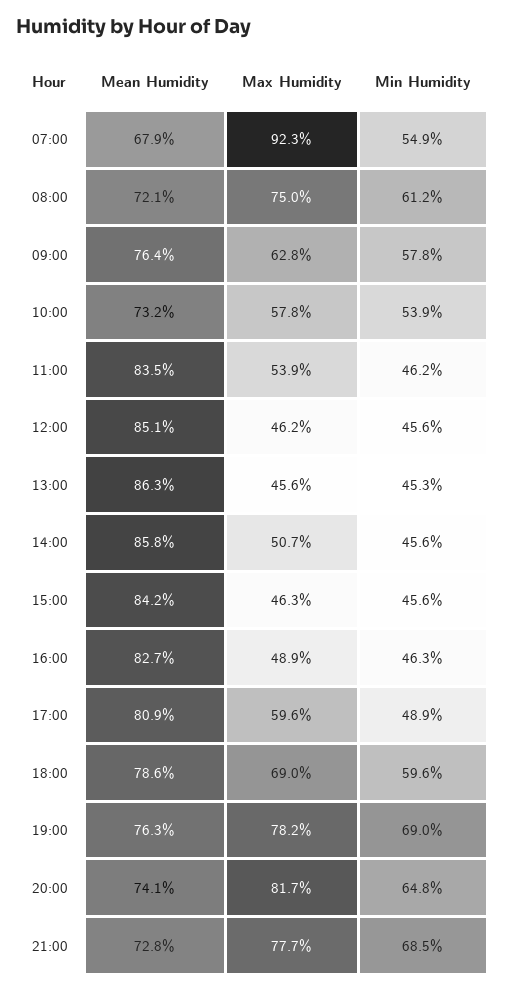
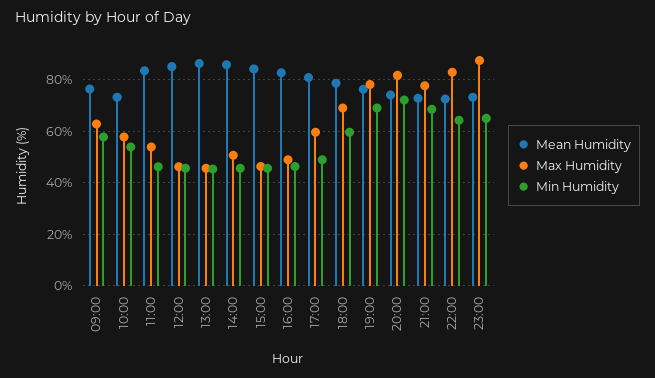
Mean Humidity, 07:00: 67.9 -> none
Max Humidity, 07:00: 92.3 -> none
Min Humidity, 07:00: 54.9 -> none
Mean Humidity, 08:00: 72.1 -> none
Max Humidity, 08:00: 75 -> none
Min Humidity, 08:00: 61.2 -> none
Min Humidity, 20:00: 64.8 -> 72.5
Mean Humidity, 22:00: none -> 72.5
Max Humidity, 22:00: none -> 82.5
Min Humidity, 22:00: none -> 65
Mean Humidity, 23:00: none -> 72.5
Max Humidity, 23:00: none -> 87.5
Min Humidity, 23:00: none -> 65

